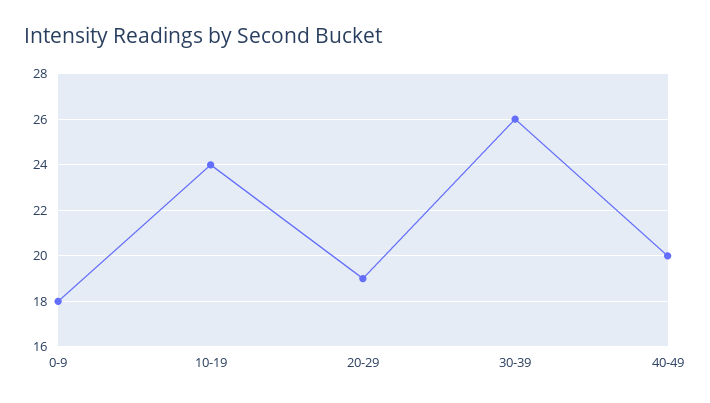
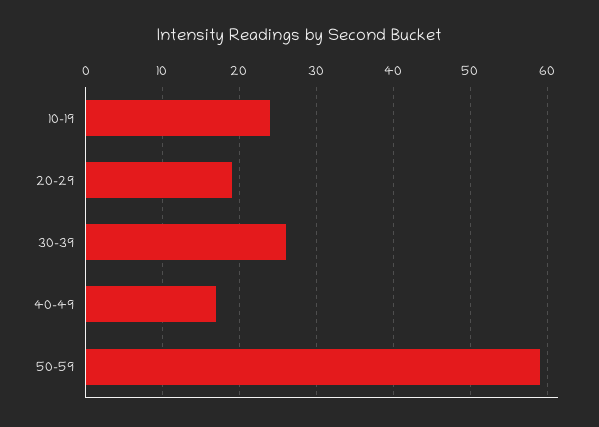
0-9: 18 -> none
40-49: 20 -> 17
50-59: none -> 59

